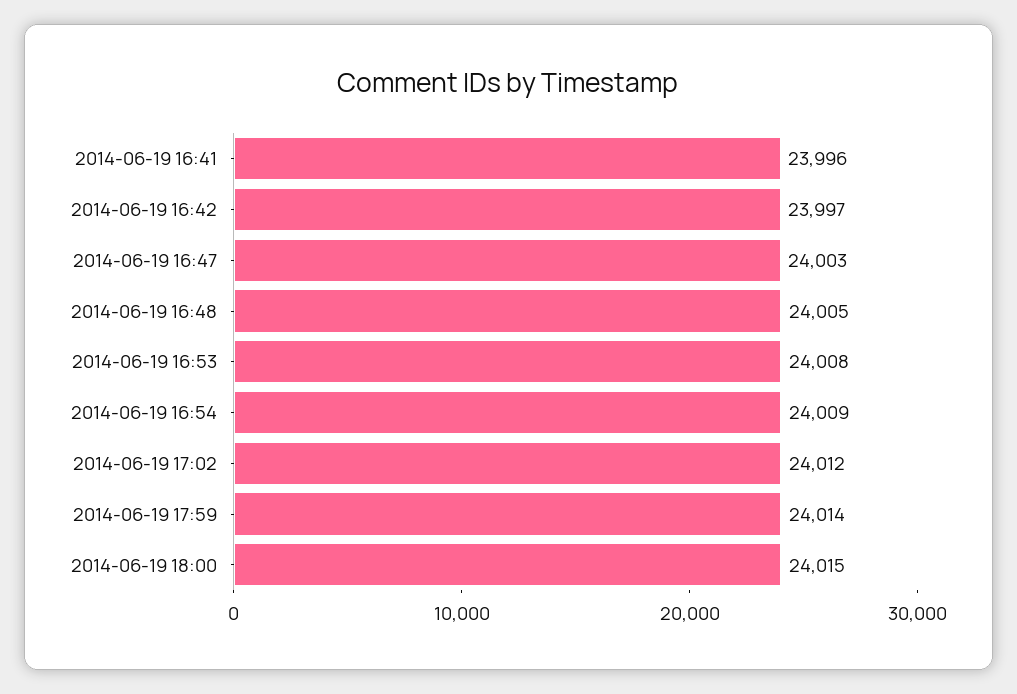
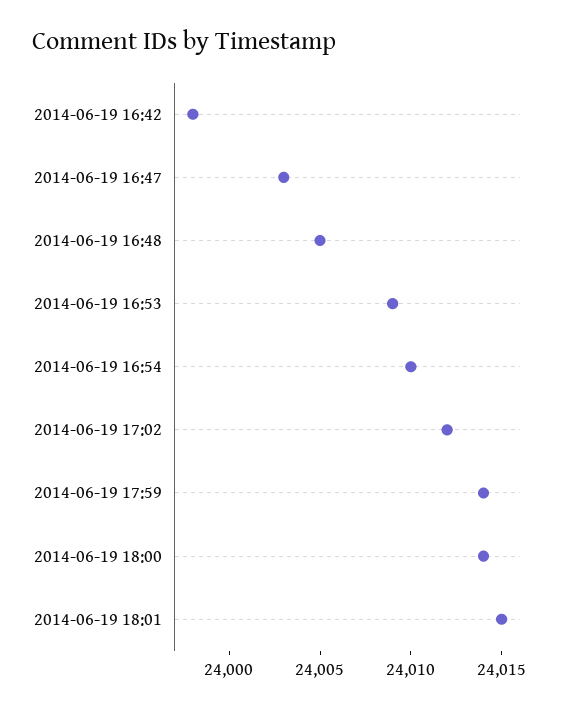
2014-06-19 16:41: 23996 -> none
2014-06-19 16:42: 23997 -> 23998
2014-06-19 16:53: 24008 -> 24009
2014-06-19 16:54: 24009 -> 24010
2014-06-19 18:00: 24015 -> 24014
2014-06-19 18:01: none -> 24015

